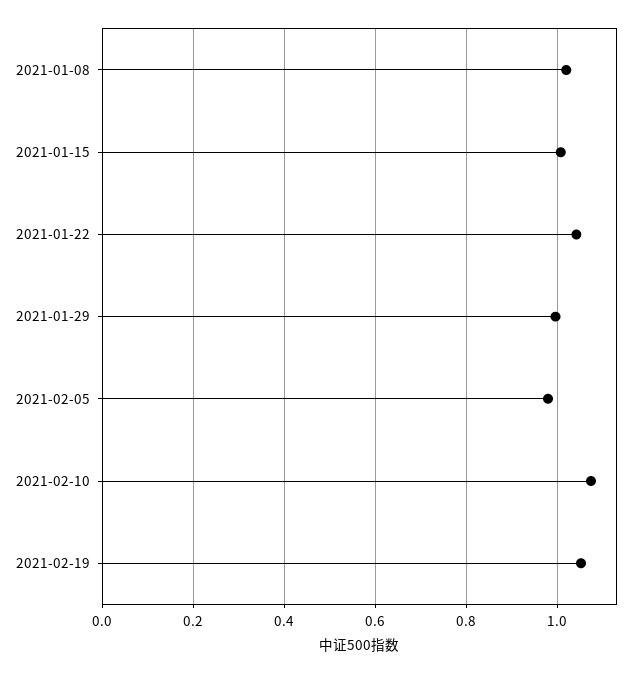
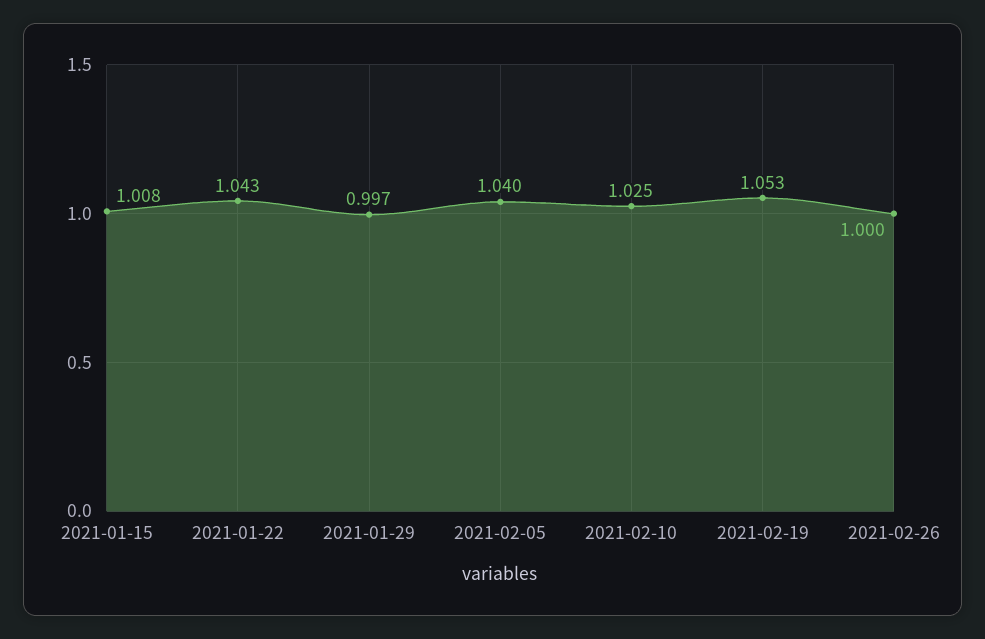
2021-01-08: 1.02 -> none
2021-02-05: 0.98 -> 1.04
2021-02-10: 1.08 -> 1.025
2021-02-26: none -> 1

